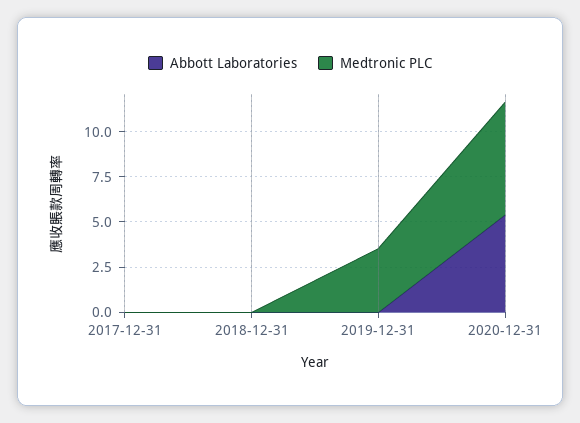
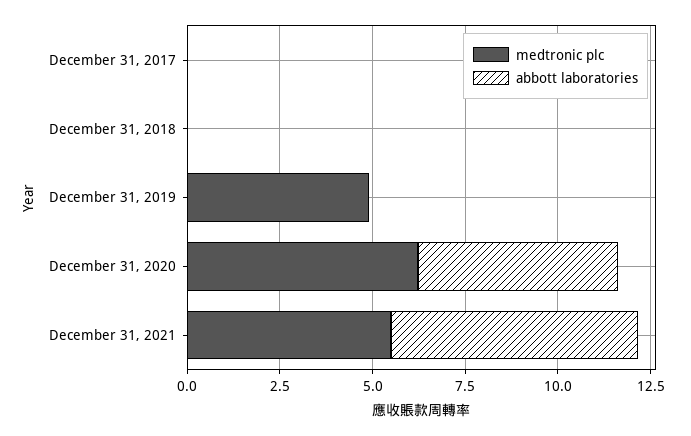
Medtronic PLC, 2019-12-31: 3.5 -> 5
Medtronic PLC, December 31, 2021: none -> 5.5
Abbott Laboratories, December 31, 2021: none -> 6.5

